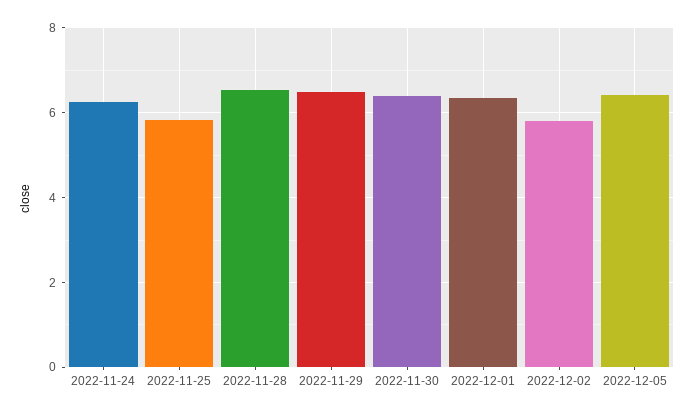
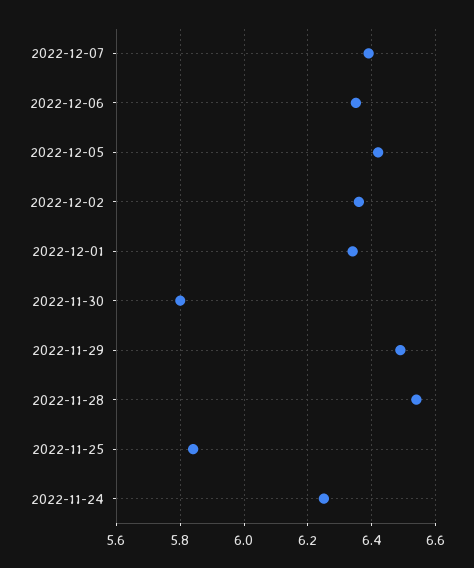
2022-11-30: 6.4 -> 5.8
2022-12-02: 5.8 -> 6.35
2022-12-07: none -> 6.4
2022-12-06: none -> 6.35

